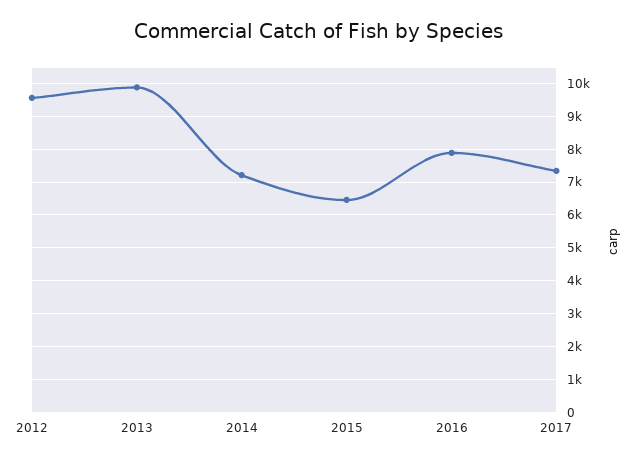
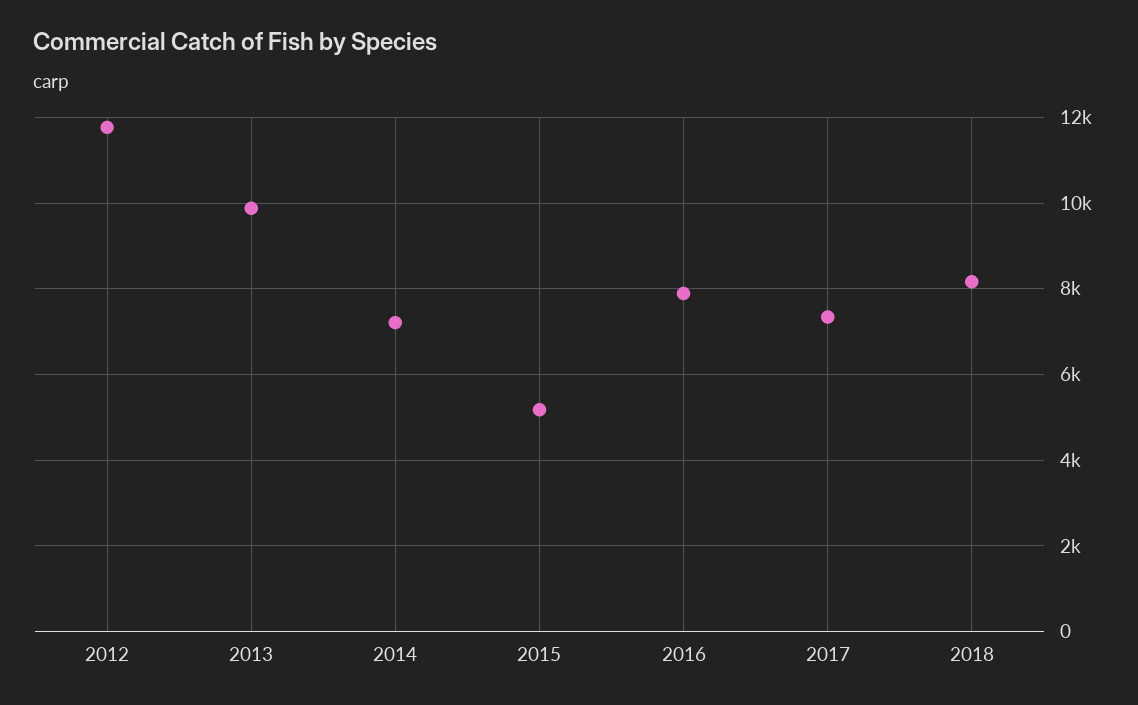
2012: 9600 -> 11800
2015: 6400 -> 5200
2018: none -> 8200

